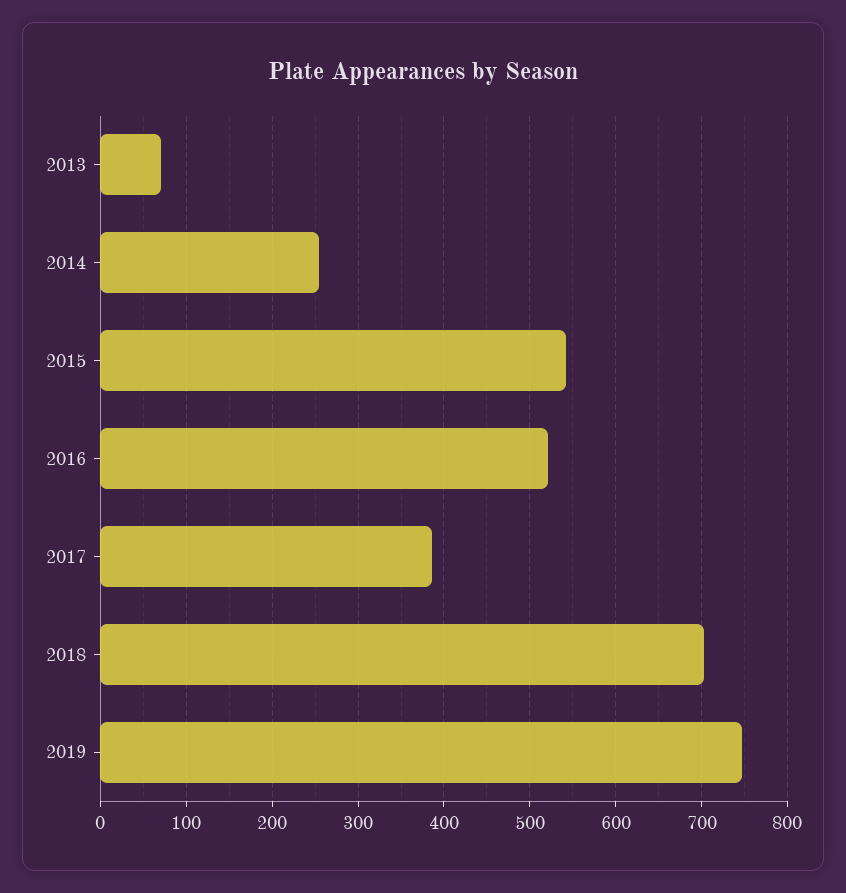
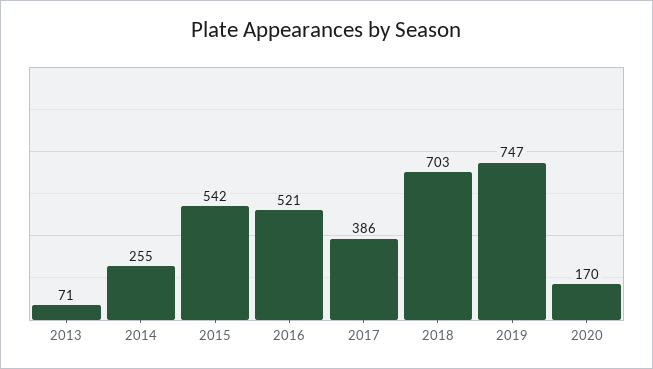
2020: none -> 170

